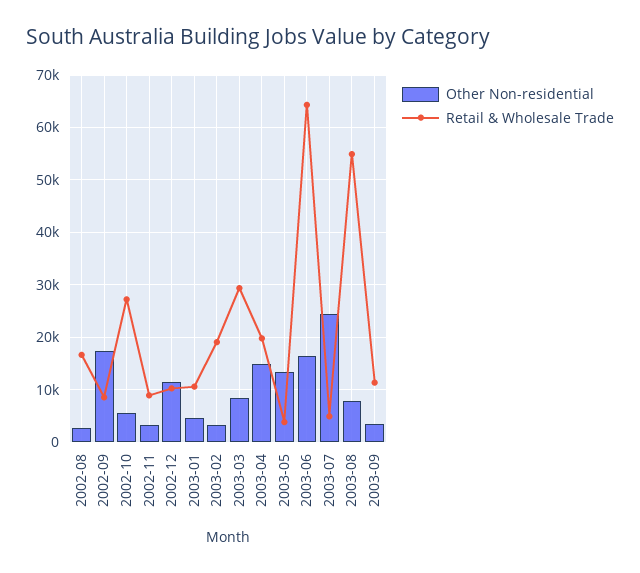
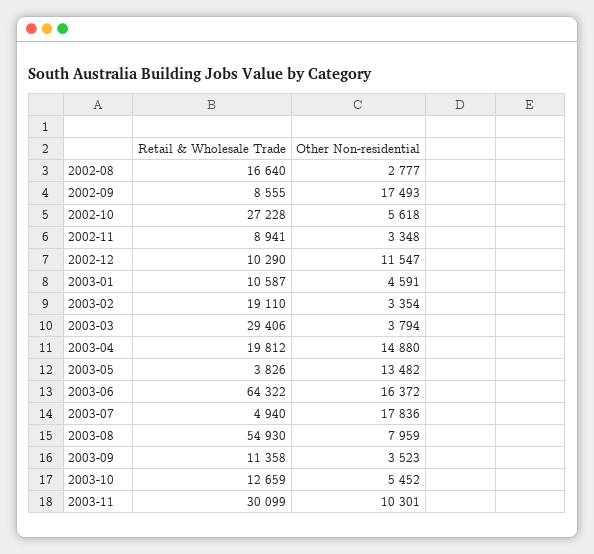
Other Non-residential, 2003-03: 8000 -> 3794
Other Non-residential, 2003-07: 24000 -> 17836
Retail & Wholesale Trade, 2003-10: none -> 12659
Other Non-residential, 2003-10: none -> 5452
Retail & Wholesale Trade, 2003-11: none -> 30099
Other Non-residential, 2003-11: none -> 10301

